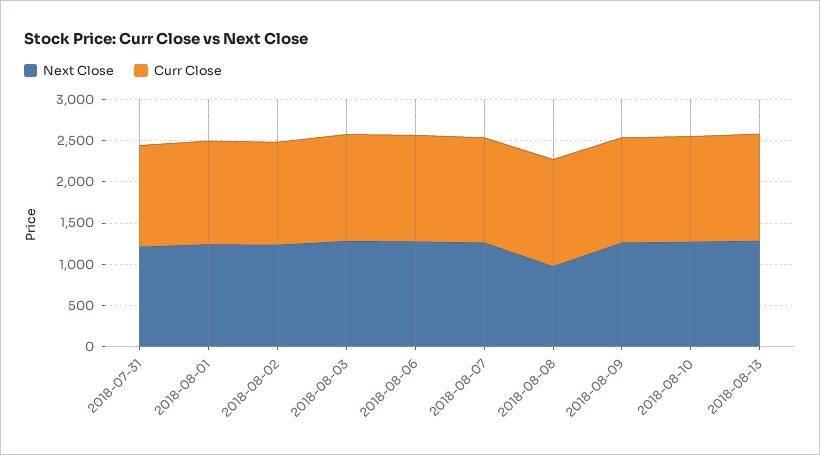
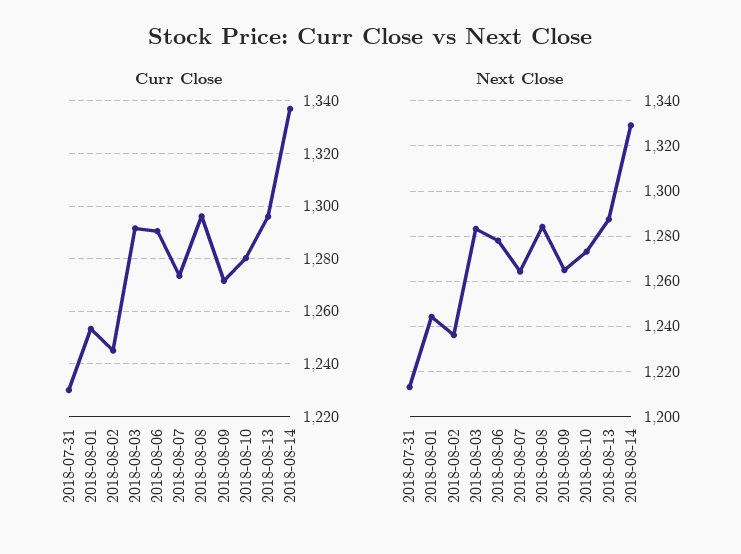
Next Close, 2018-08-08: 1000 -> 1285
Curr Close, 2018-08-14: none -> 1337.5
Next Close, 2018-08-14: none -> 1330

